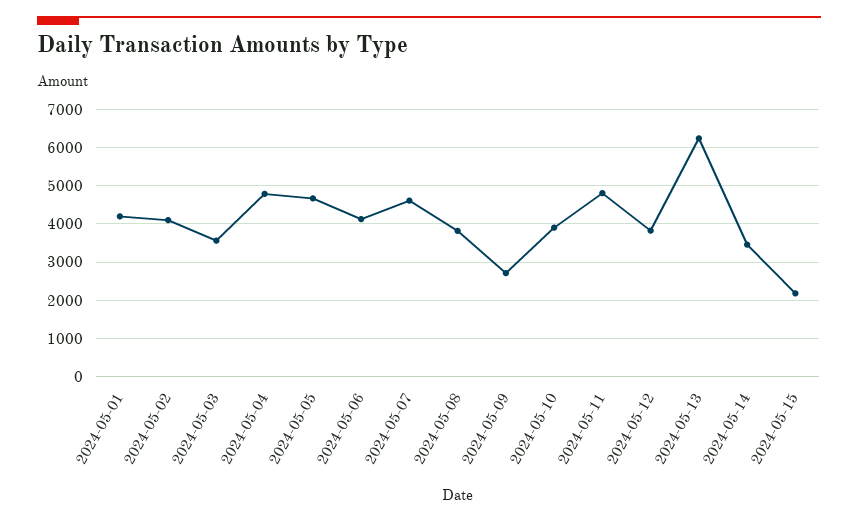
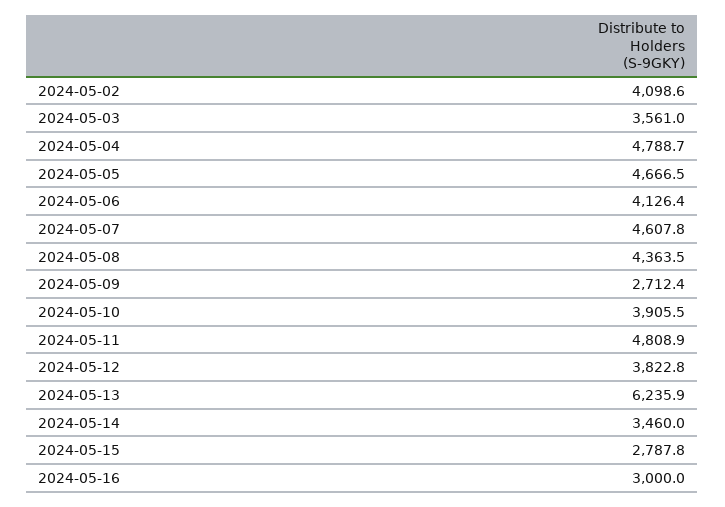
2024-05-01: 4200 -> none
2024-05-08: 3800 -> 4363.5
2024-05-15: 2200 -> 2787.8
2024-05-16: none -> 3000

